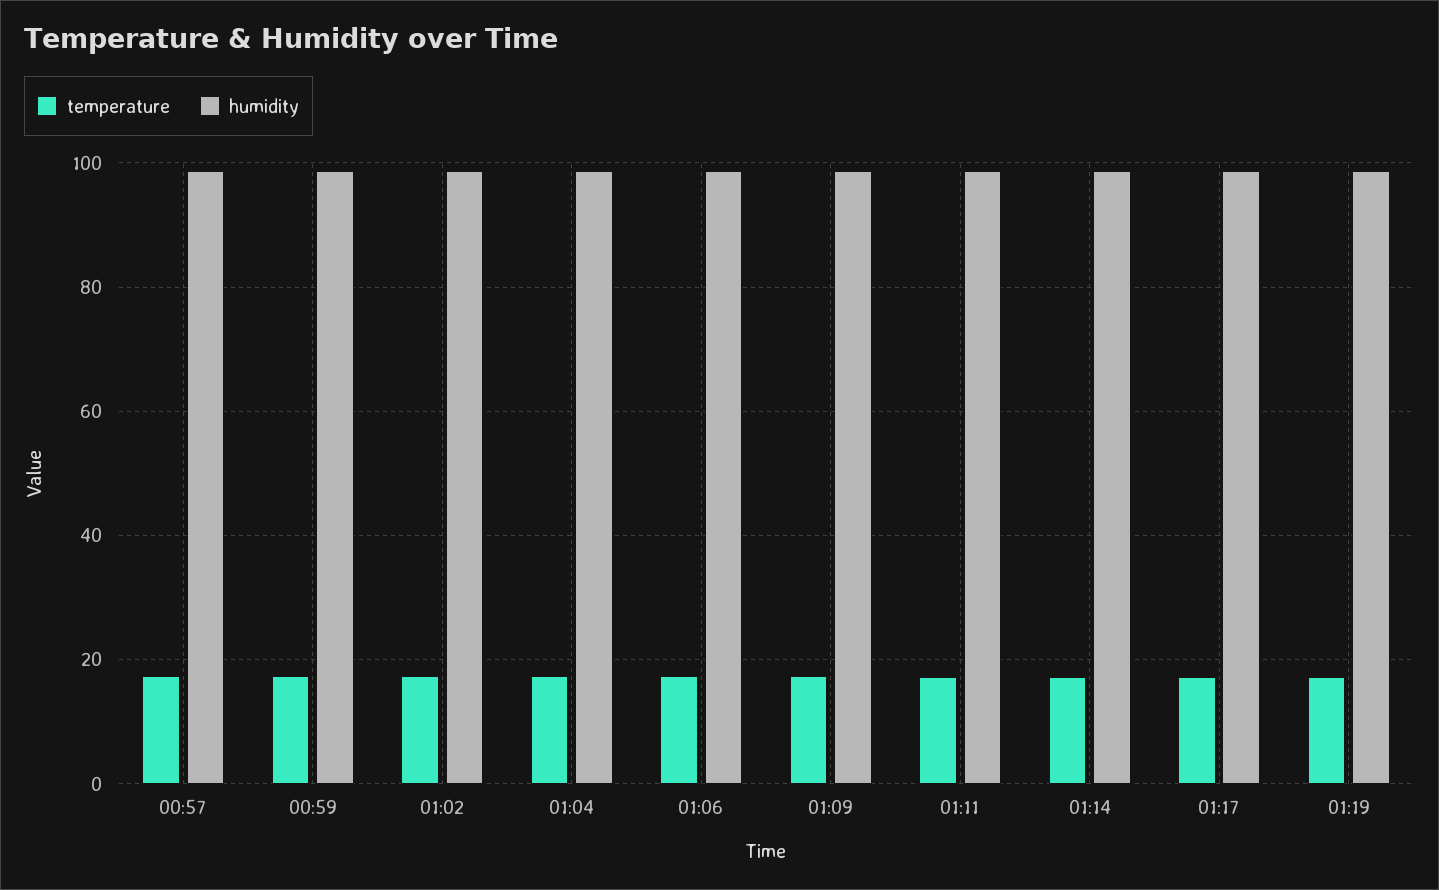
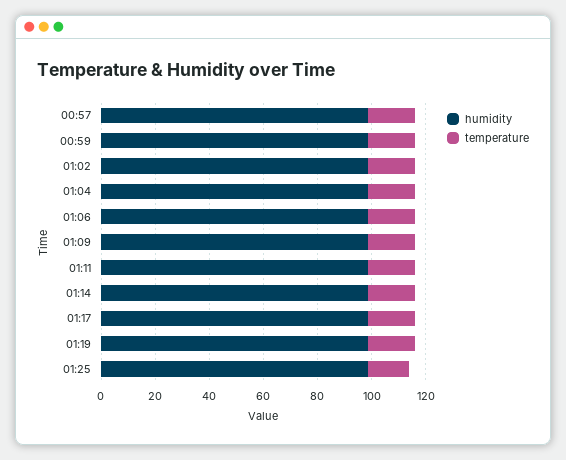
humidity, 01:25: none -> 100
temperature, 01:25: none -> 15

